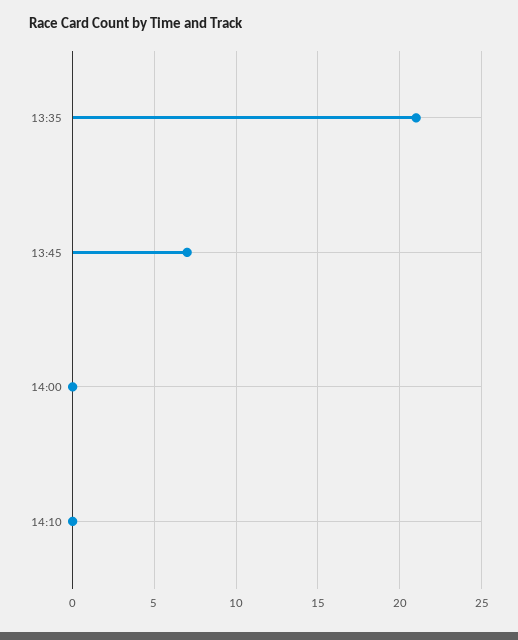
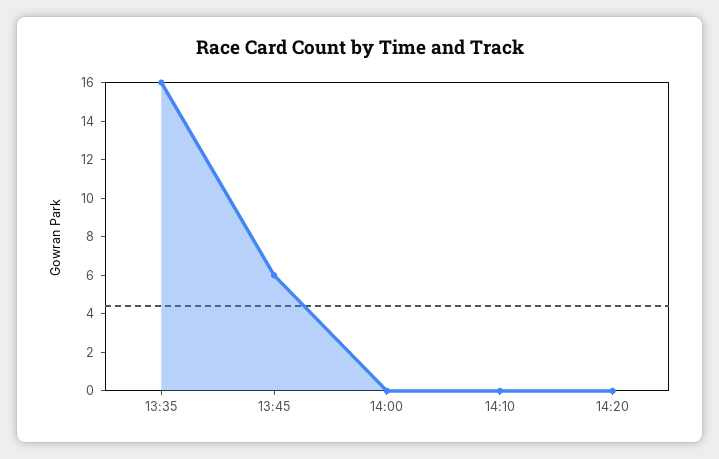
13:35: 21 -> 16
13:45: 7 -> 6
14:20: none -> 0

